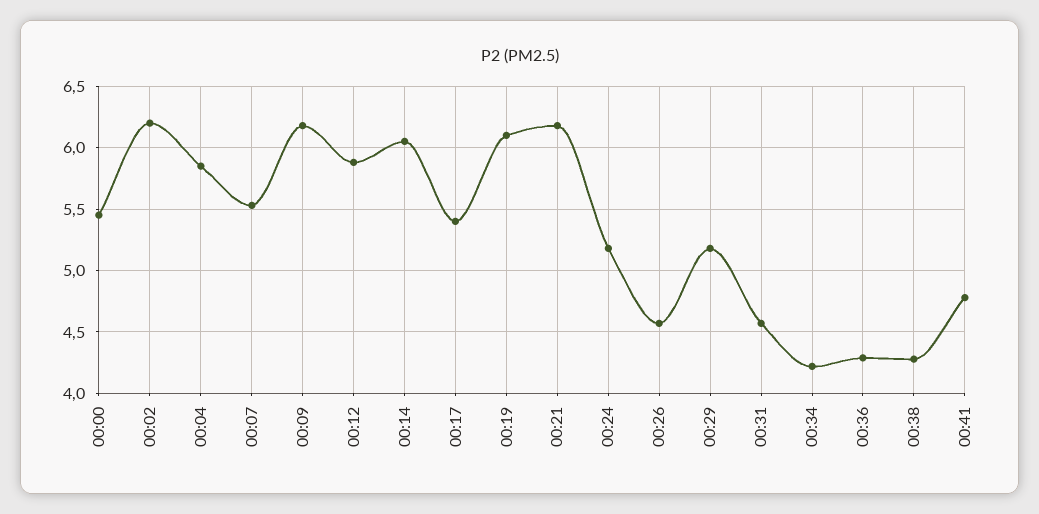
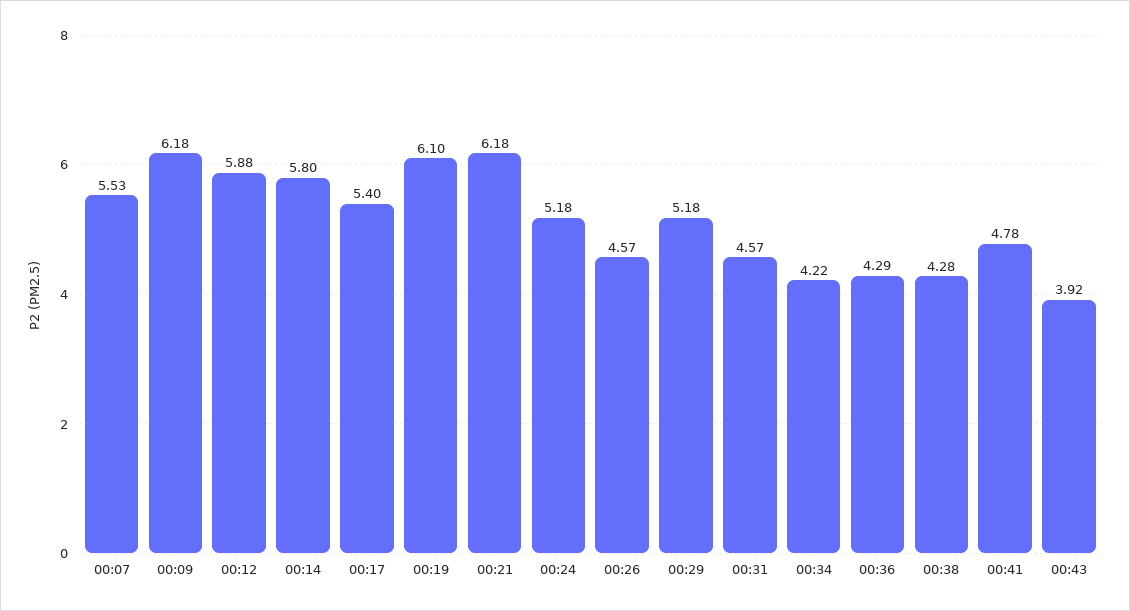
00:00: 5.45 -> none
00:02: 6.2 -> none
00:04: 5.85 -> none
00:14: 6.05 -> 5.8
00:43: none -> 3.92

